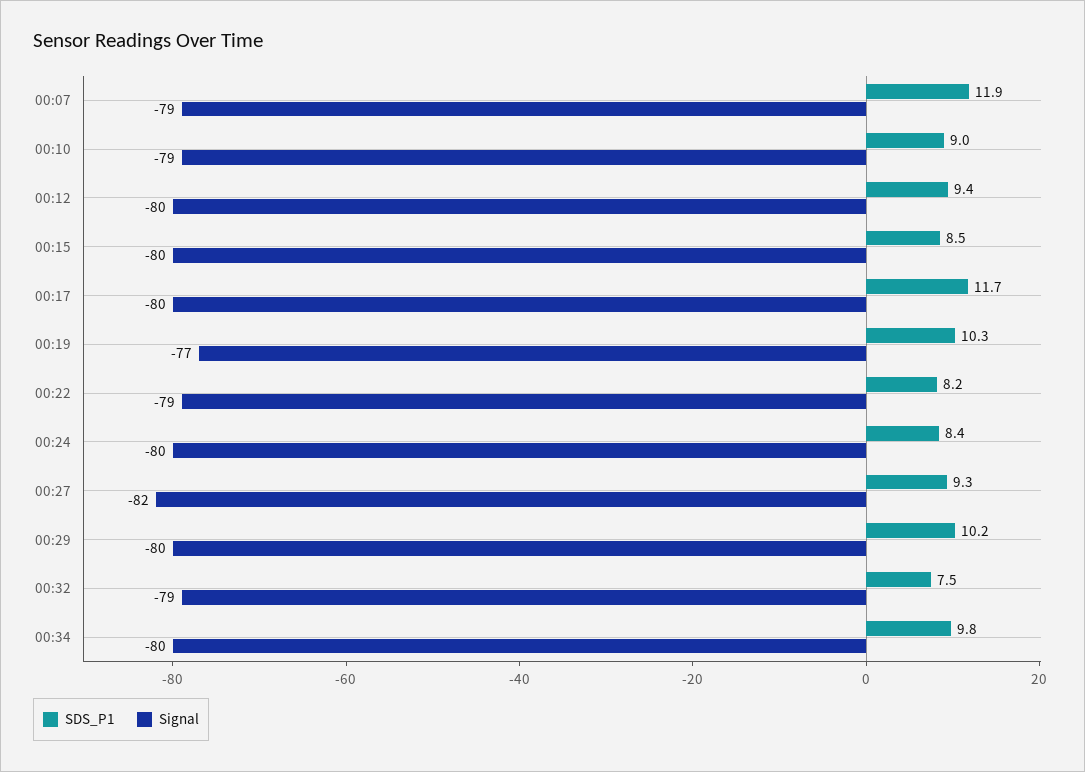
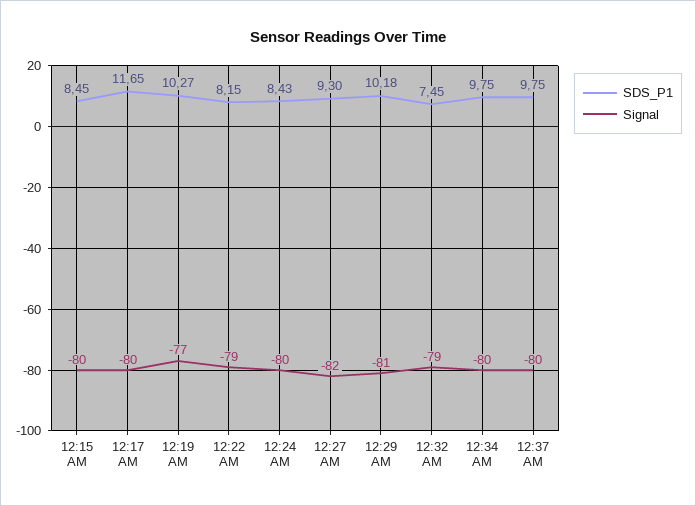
SDS_P1, 00:07: 11.9 -> none
Signal, 00:07: -79 -> none
SDS_P1, 00:10: 9 -> none
Signal, 00:10: -79 -> none
SDS_P1, 00:12: 9.4 -> none
Signal, 00:12: -80 -> none
Signal, 00:29: -80 -> -81
SDS_P1, 12:37 AM: none -> 9.75
Signal, 12:37 AM: none -> -80

